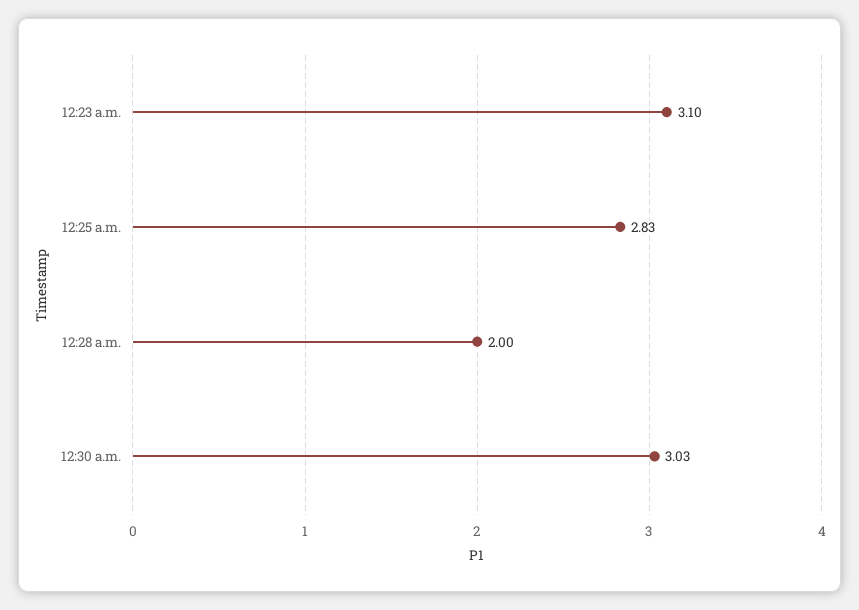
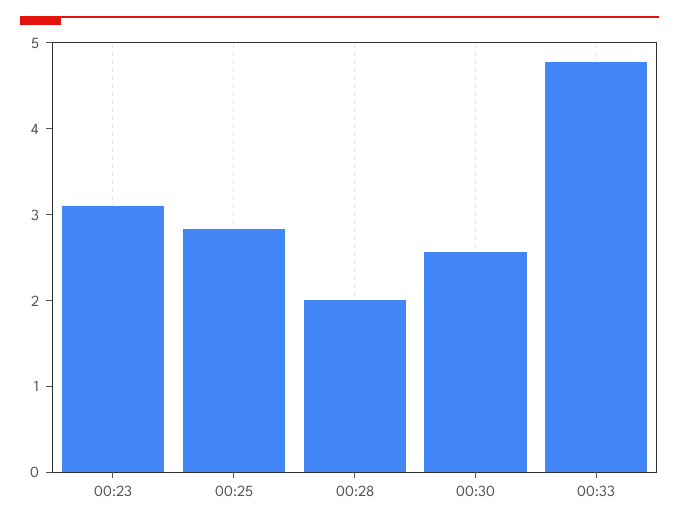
12:30 a.m.: 3.03 -> 2.6
00:33: none -> 4.8

